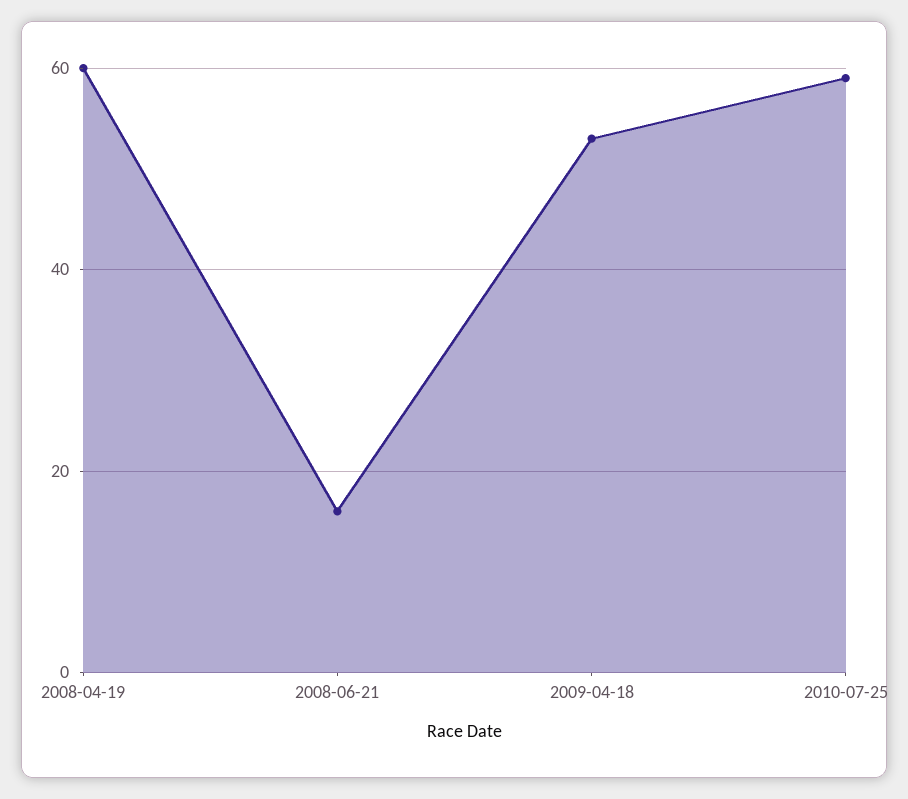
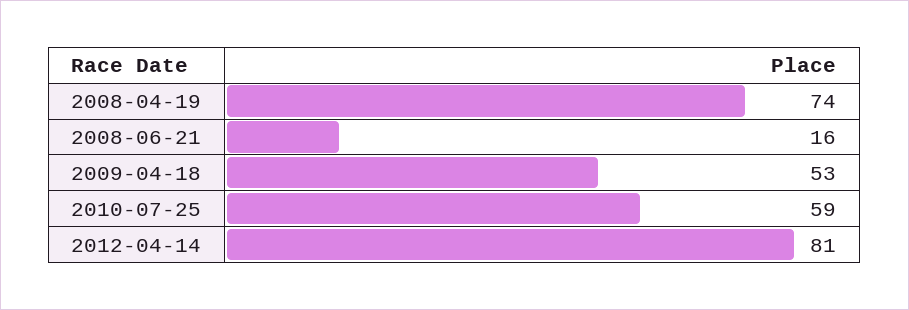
2008-04-19: 60 -> 74
2012-04-14: none -> 81

